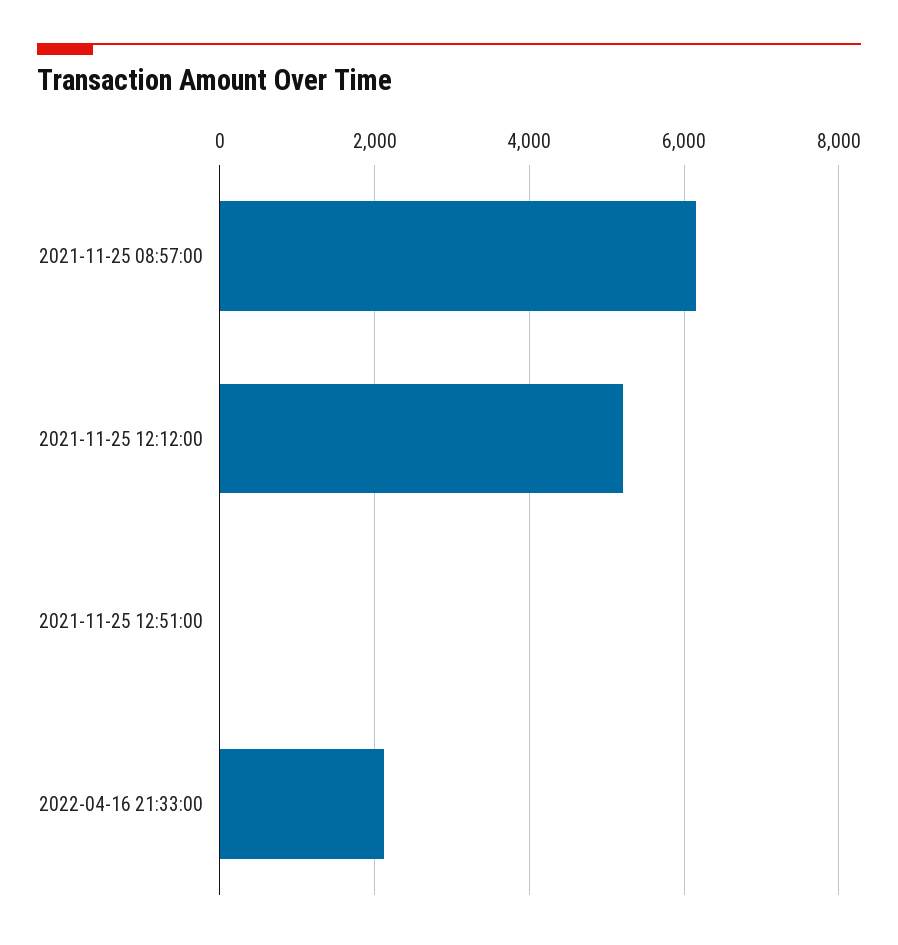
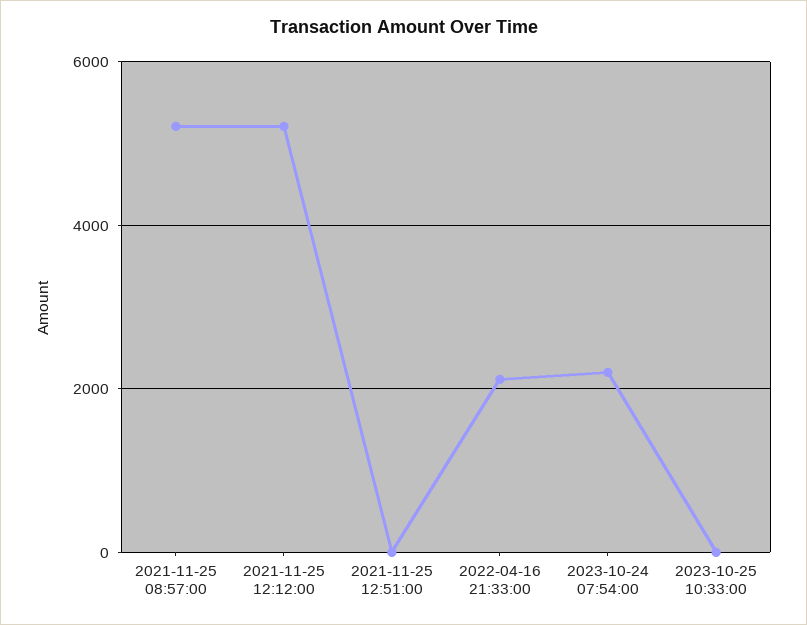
2021-11-25 08:57:00: 6200 -> 5200
2023-10-24 07:54:00: none -> 2200
2023-10-25 10:33:00: none -> 0

